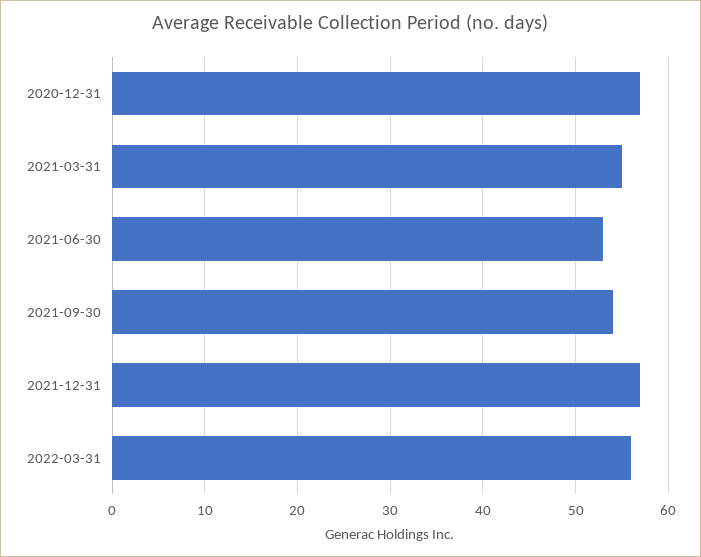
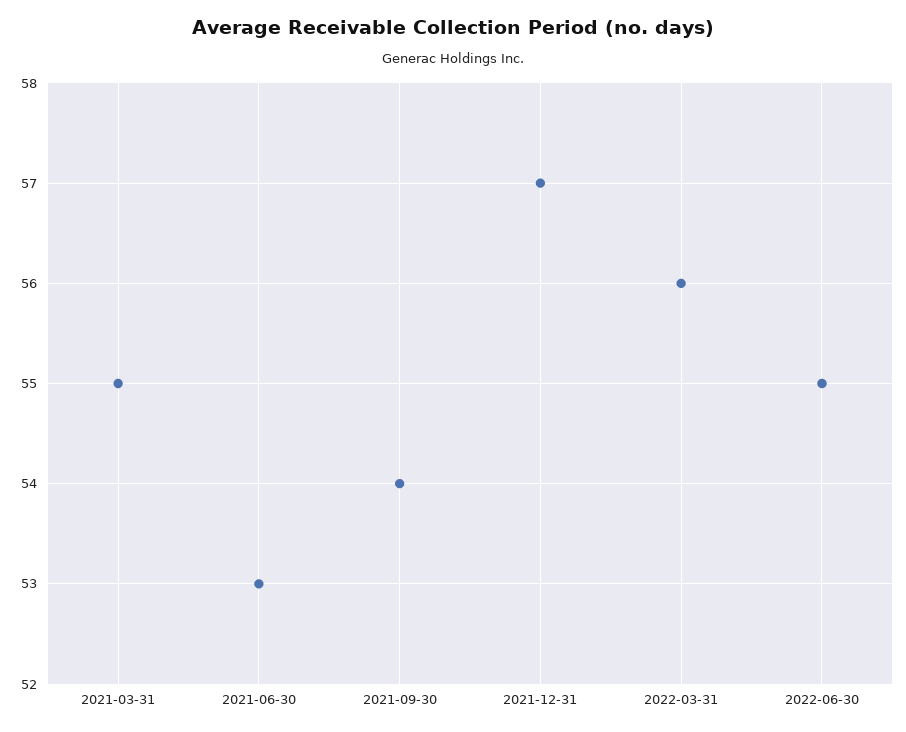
2020-12-31: 57 -> none
2022-06-30: none -> 55

